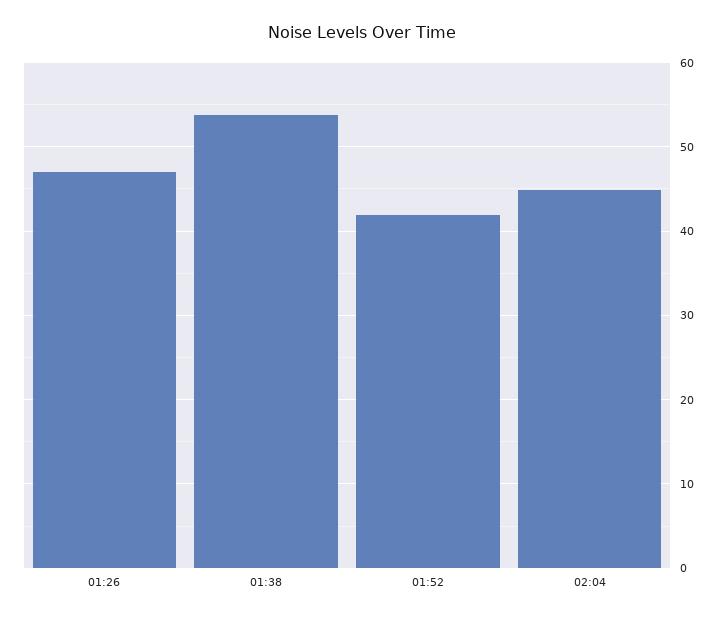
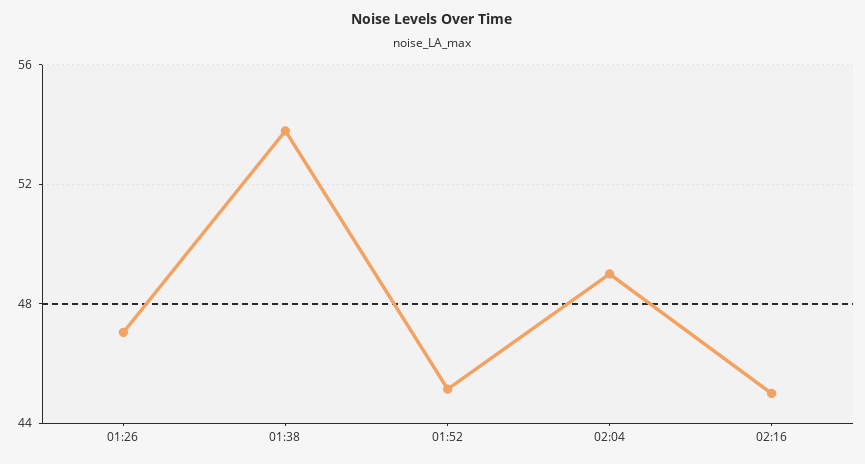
01:52: 42 -> 45
02:04: 45 -> 49
02:16: none -> 45

